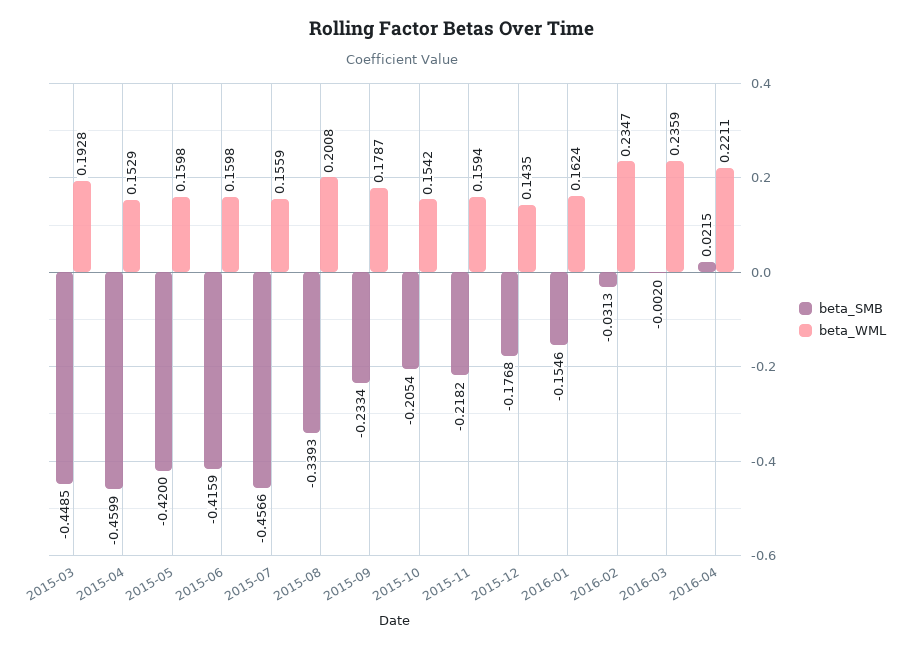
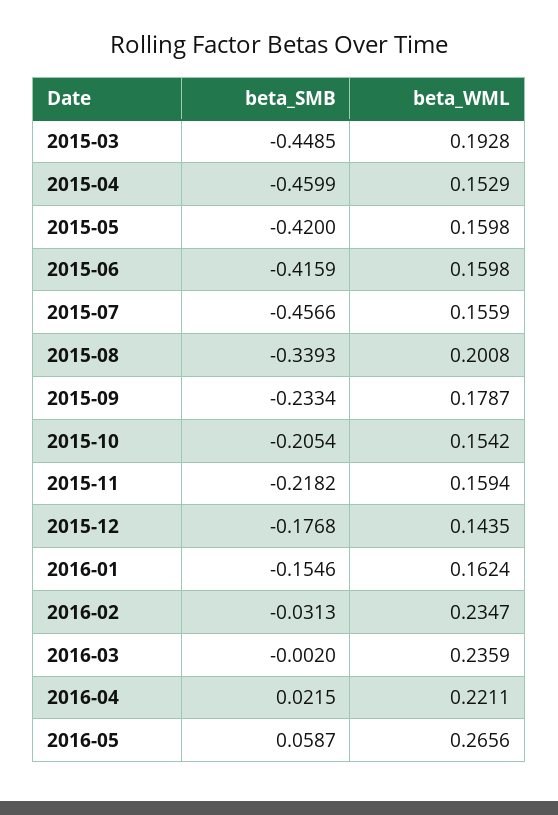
beta_SMB, 2016-05: none -> 0.0587
beta_WML, 2016-05: none -> 0.2656

